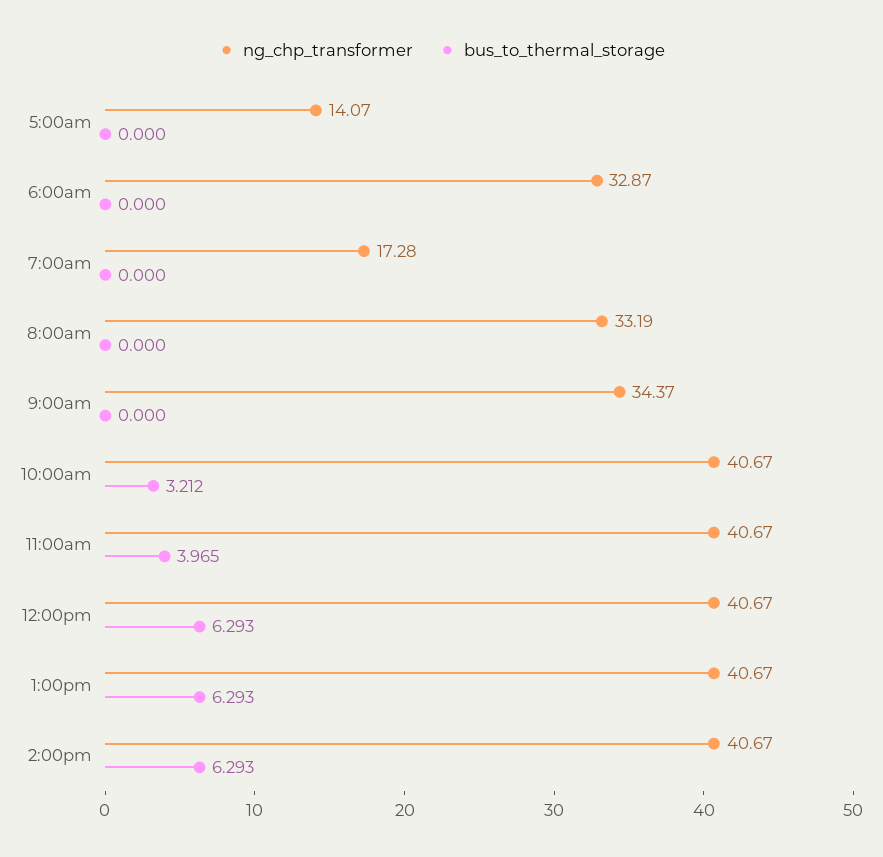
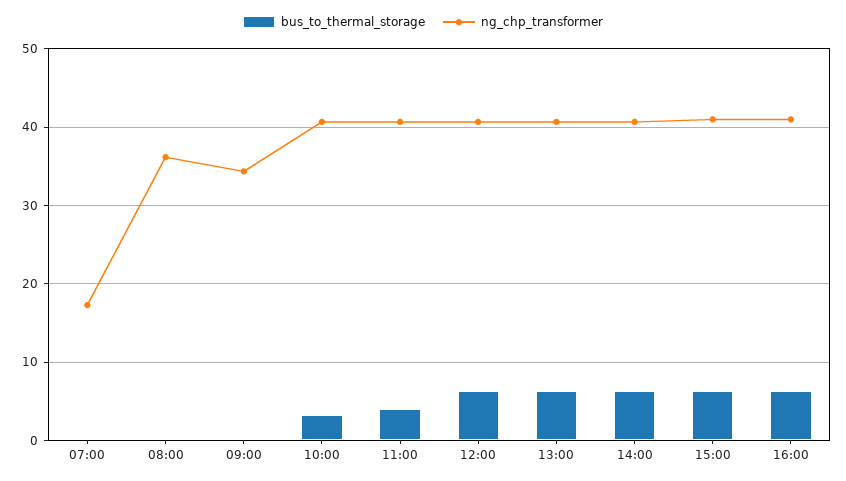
ng_chp_transformer, 5:00am: 14.07 -> none
bus_to_thermal_storage, 5:00am: 0 -> none
ng_chp_transformer, 6:00am: 32.87 -> none
bus_to_thermal_storage, 6:00am: 0 -> none
ng_chp_transformer, 8:00am: 33.19 -> 36
bus_to_thermal_storage, 15:00: none -> 6
ng_chp_transformer, 15:00: none -> 41
bus_to_thermal_storage, 16:00: none -> 6
ng_chp_transformer, 16:00: none -> 41

